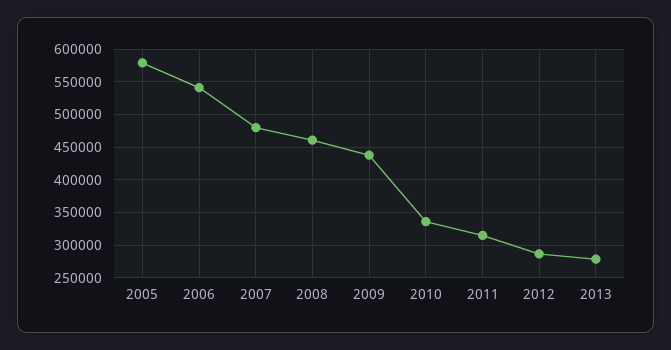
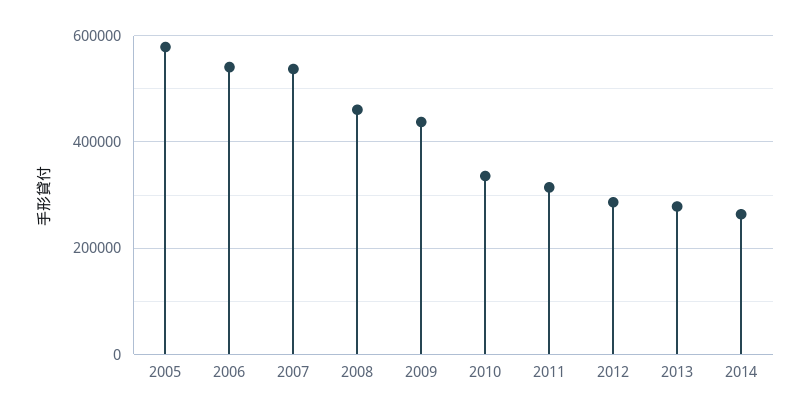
2007: 480000 -> 540000
2014: none -> 260000

